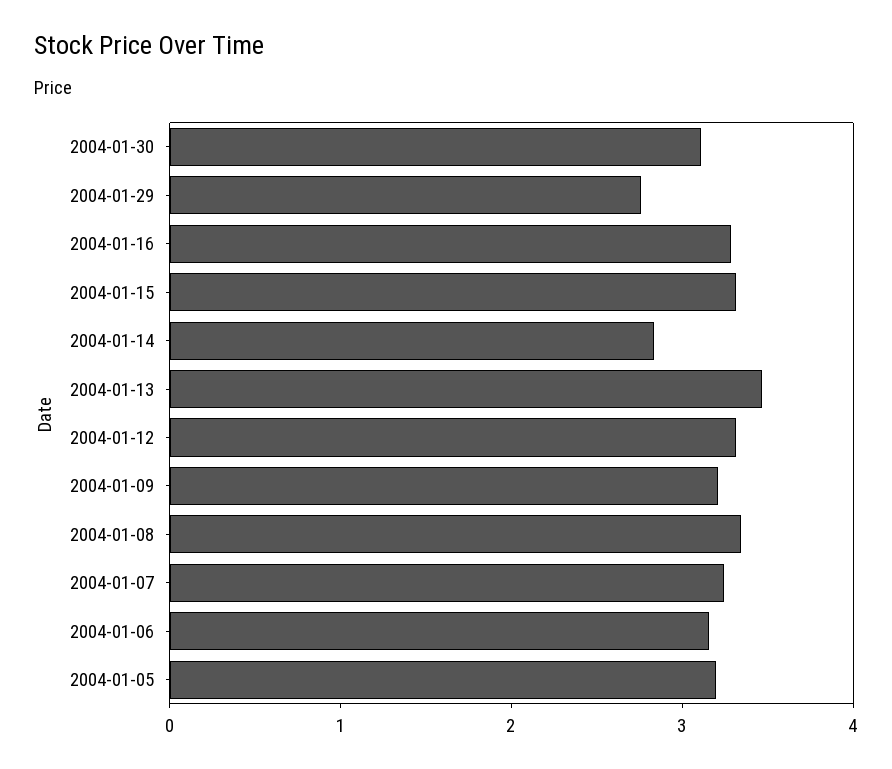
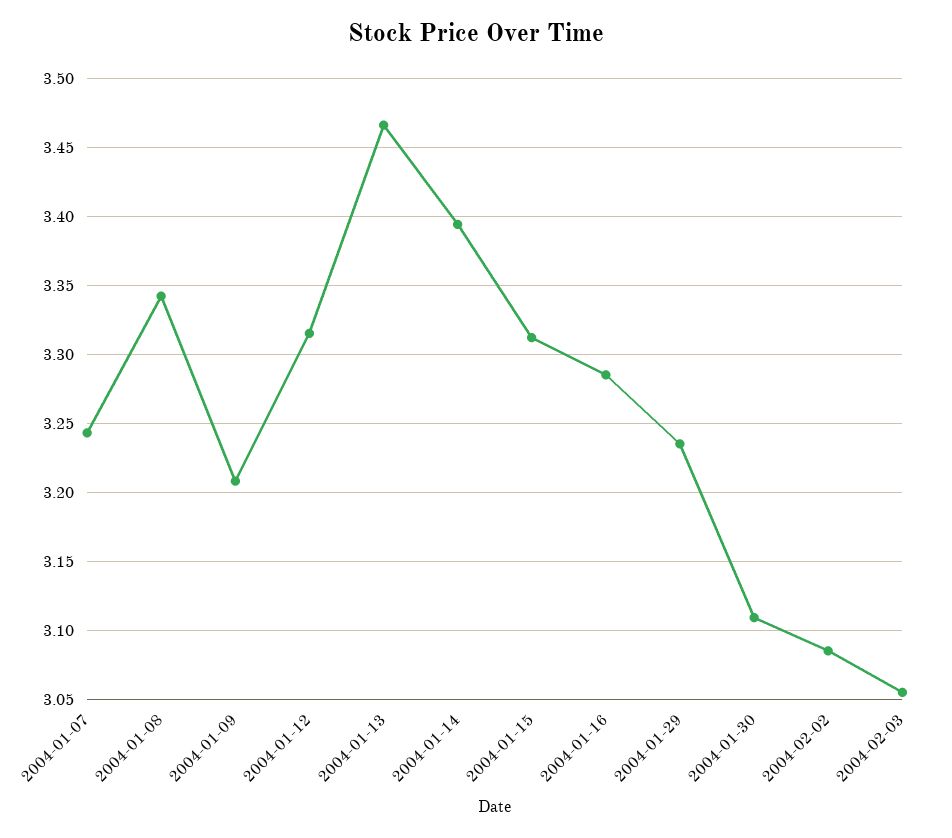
2004-01-29: 2.8 -> 3.235
2004-01-14: 2.8 -> 3.395
2004-01-06: 3.2 -> none
2004-01-05: 3.2 -> none
2004-02-02: none -> 3.085
2004-02-03: none -> 3.055

